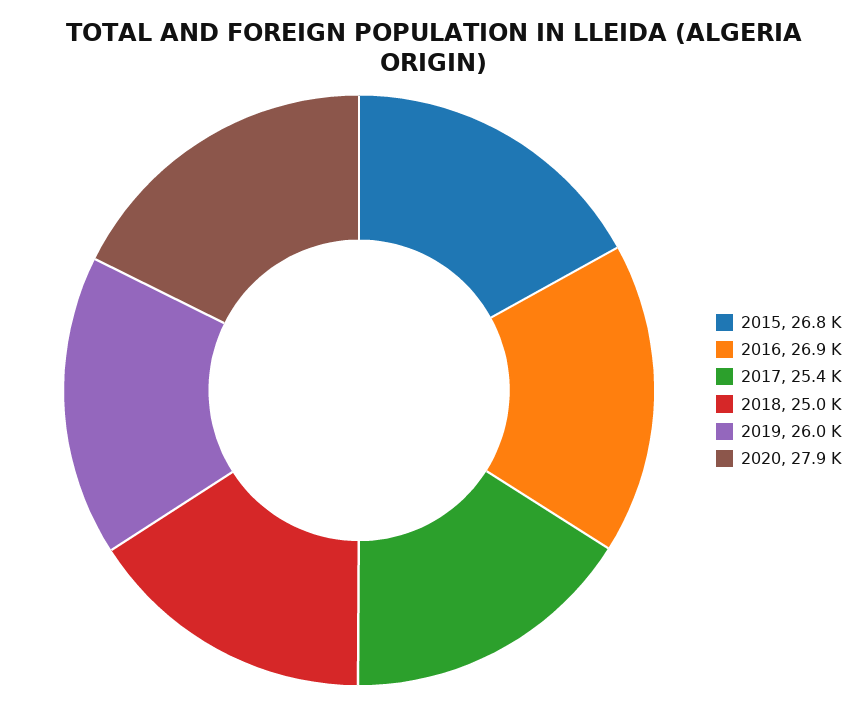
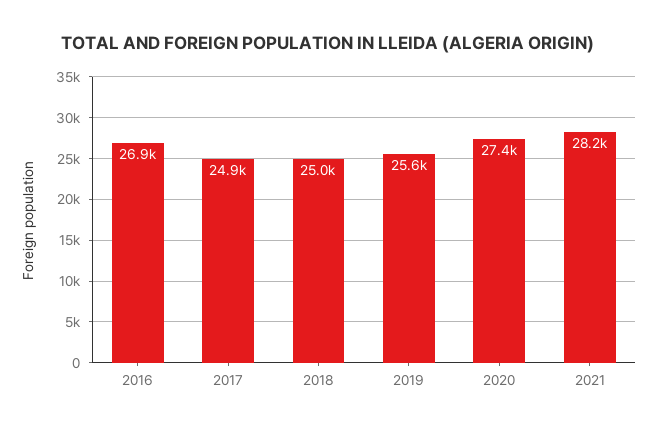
2015: 26800 -> none
2017: 25400 -> 24900
2019: 26000 -> 25600
2020: 27900 -> 27400
2021: none -> 28200

